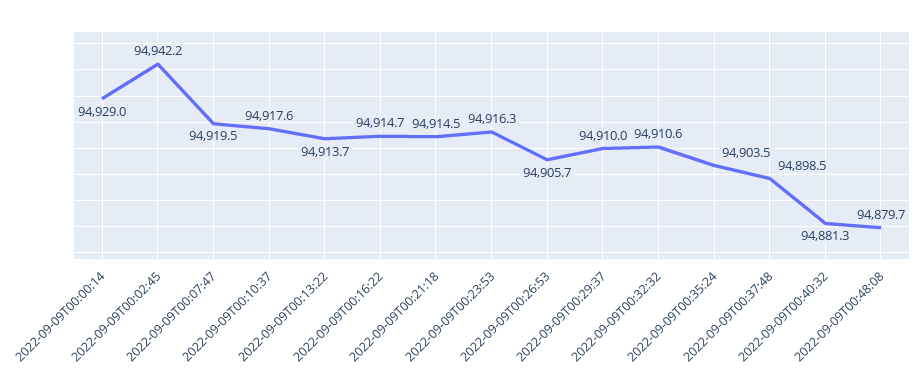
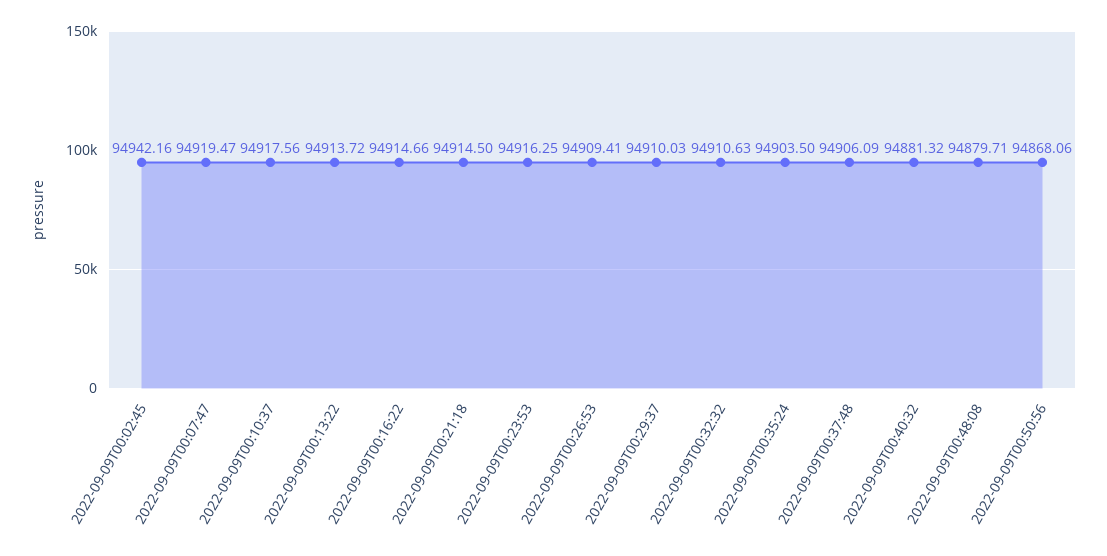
2022-09-09T00:00:14: 94929 -> none
2022-09-09T00:26:53: 94905.7 -> 94909.41
2022-09-09T00:37:48: 94898.5 -> 94906.09
2022-09-09T00:50:56: none -> 94868.06

